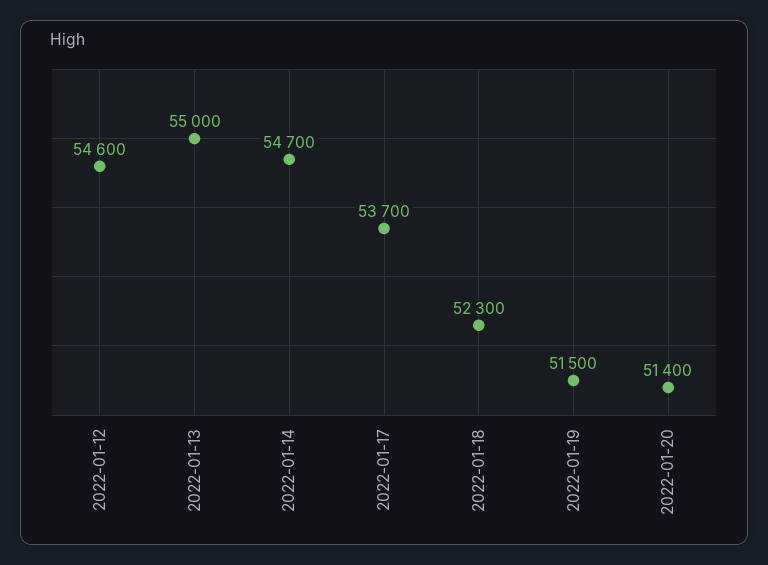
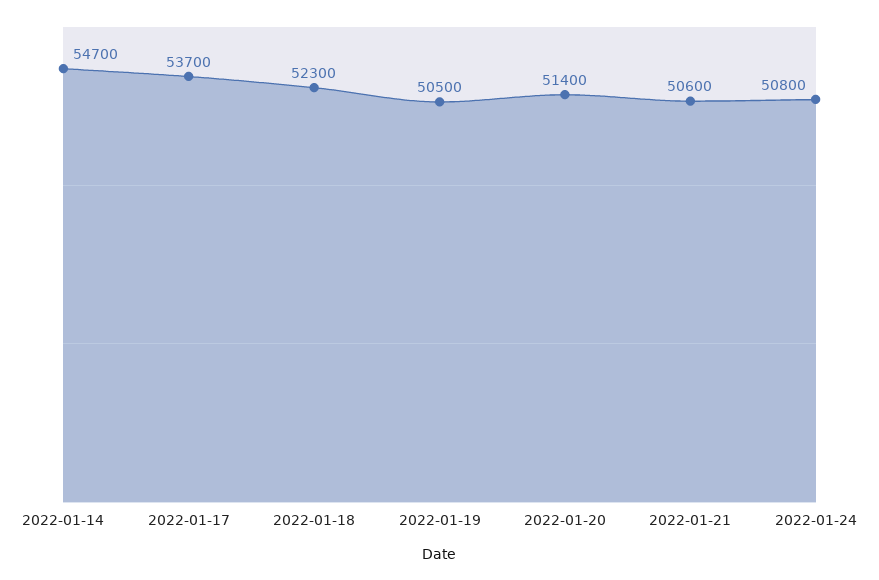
2022-01-12: 54600 -> none
2022-01-13: 55000 -> none
2022-01-19: 51500 -> 50500
2022-01-21: none -> 50600
2022-01-24: none -> 50800

